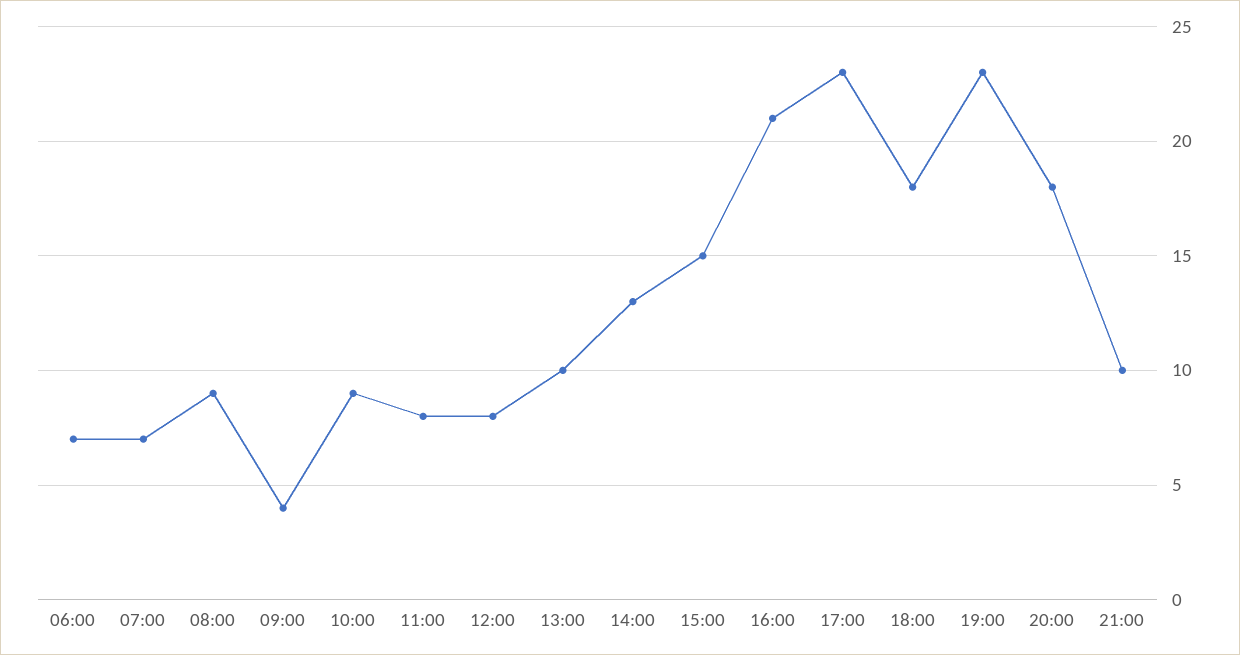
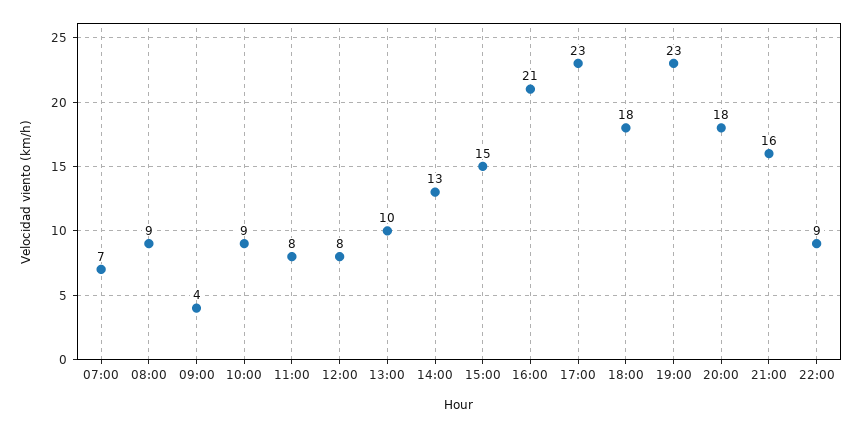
06:00: 7 -> none
21:00: 10 -> 16
22:00: none -> 9

